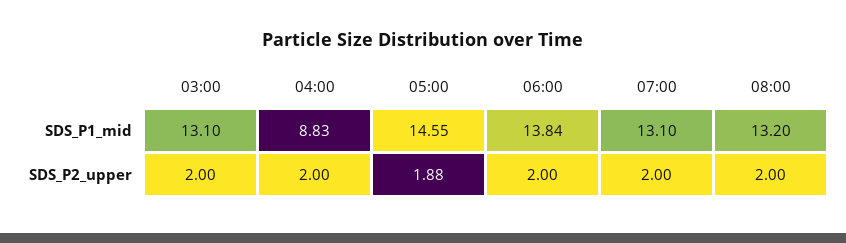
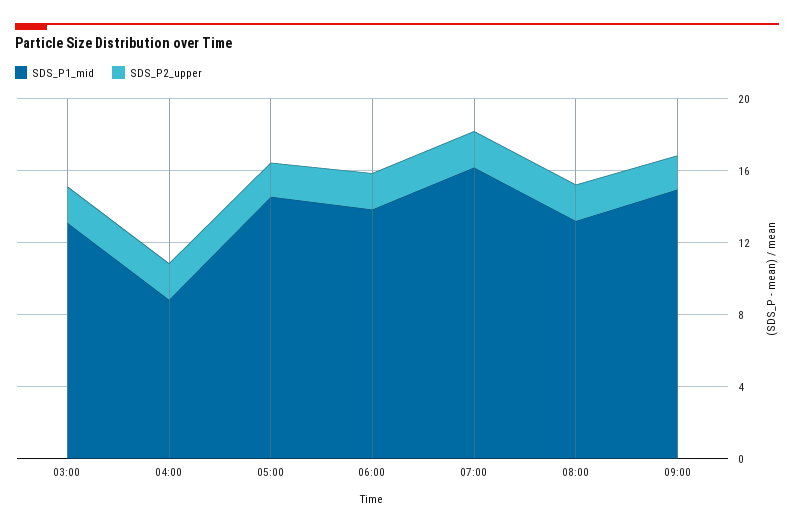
SDS_P1_mid, 07:00: 13.1 -> 16
SDS_P1_mid, 09:00: none -> 15
SDS_P2_upper, 09:00: none -> 2

